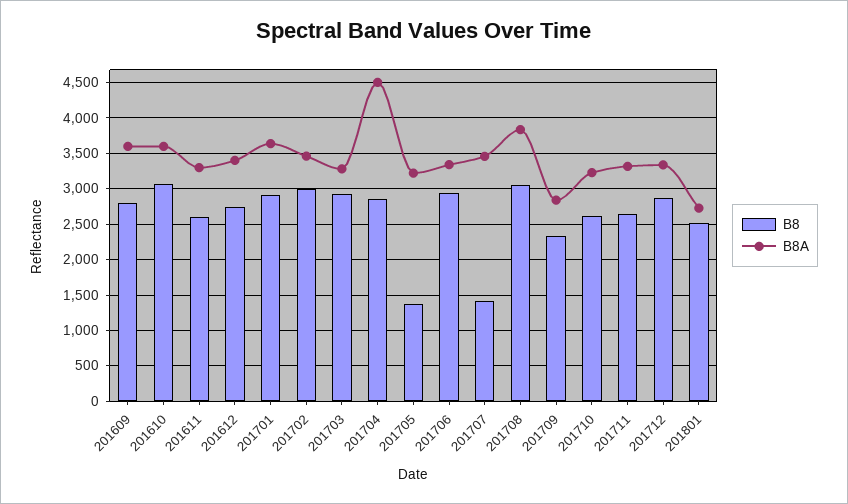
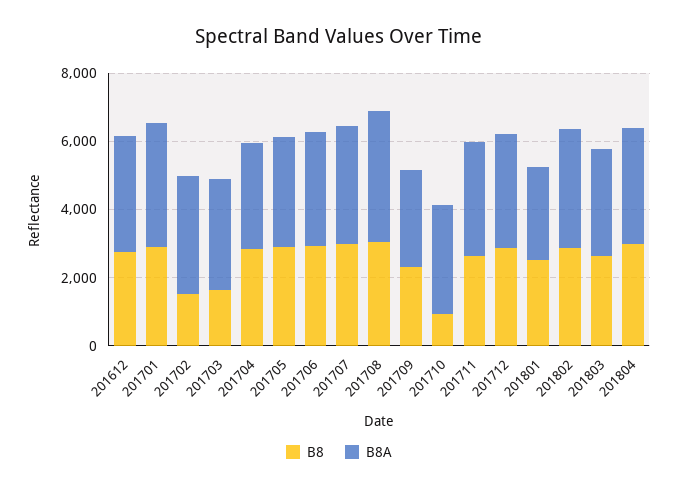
B8, 201609: 2800 -> none
B8A, 201609: 3600 -> none
B8, 201610: 3100 -> none
B8A, 201610: 3600 -> none
B8, 201611: 2600 -> none
B8A, 201611: 3300 -> none
B8, 201702: 3000 -> 1500
B8, 201703: 2900 -> 1500
B8A, 201704: 4500 -> 3000
B8, 201705: 1400 -> 3000
B8, 201707: 1400 -> 3000
B8, 201710: 2600 -> 1000
B8, 201802: none -> 3000
B8A, 201802: none -> 3500
B8, 201803: none -> 2500
B8A, 201803: none -> 3000
B8, 201804: none -> 3000
B8A, 201804: none -> 3500

